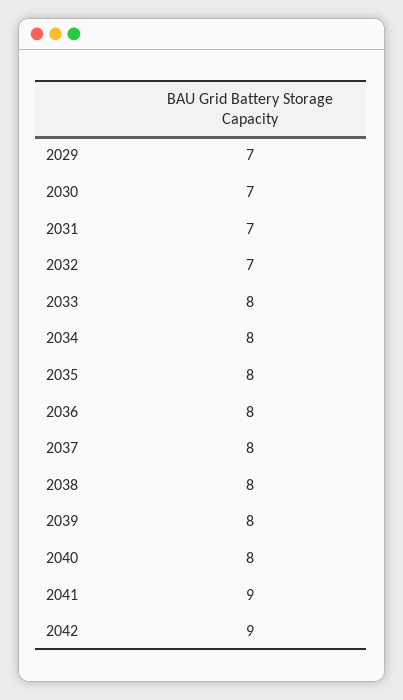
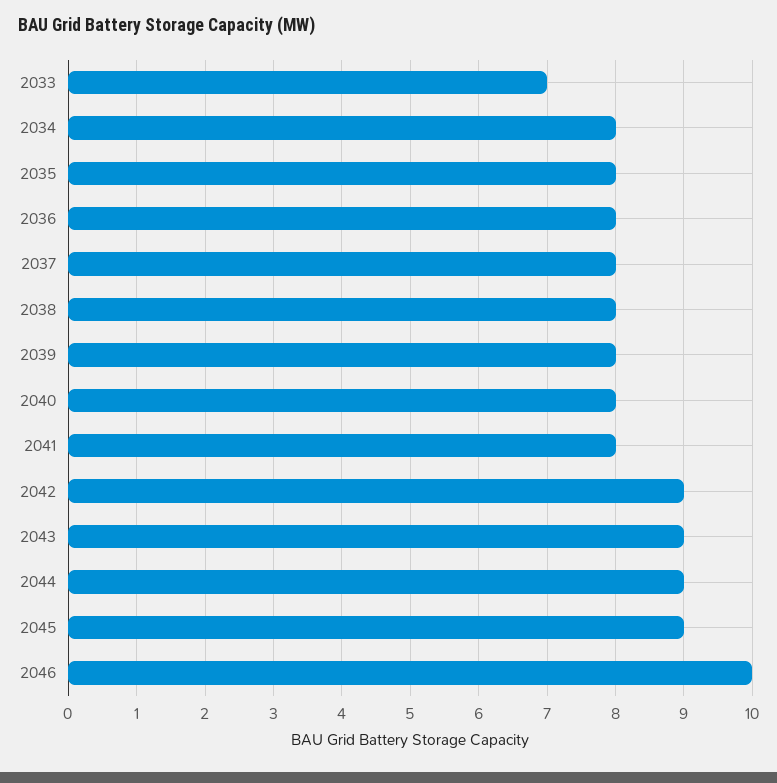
2029: 7 -> none
2030: 7 -> none
2031: 7 -> none
2032: 7 -> none
2033: 8 -> 7
2041: 9 -> 8
2043: none -> 9
2044: none -> 9
2045: none -> 9
2046: none -> 10

